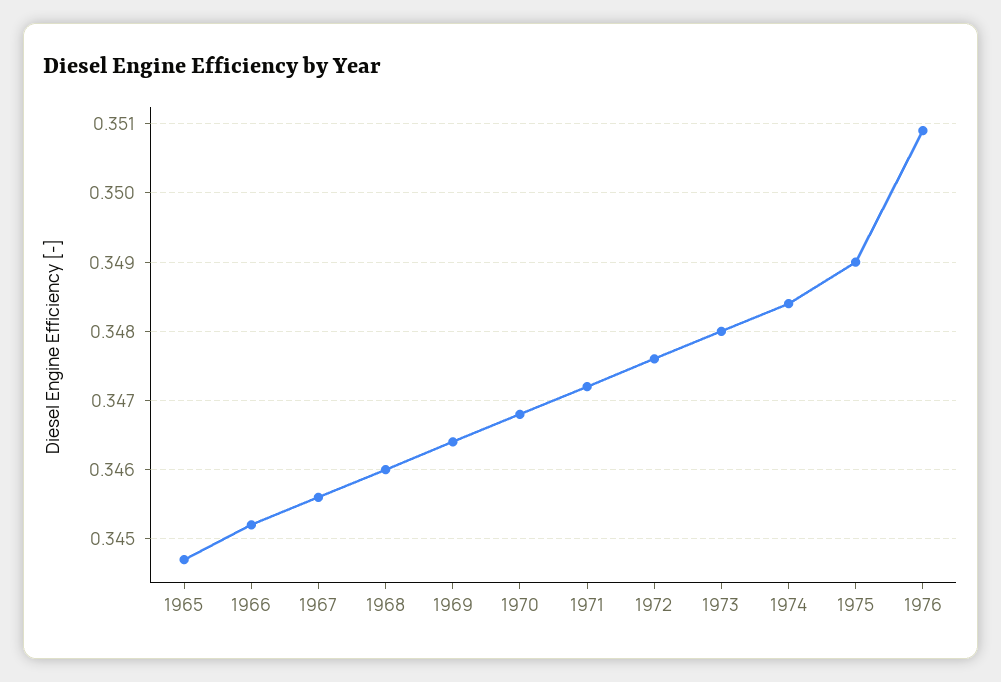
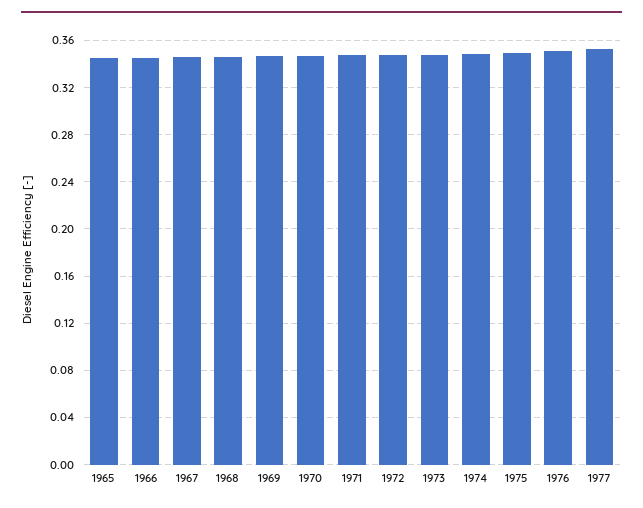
1977: none -> 0.35

